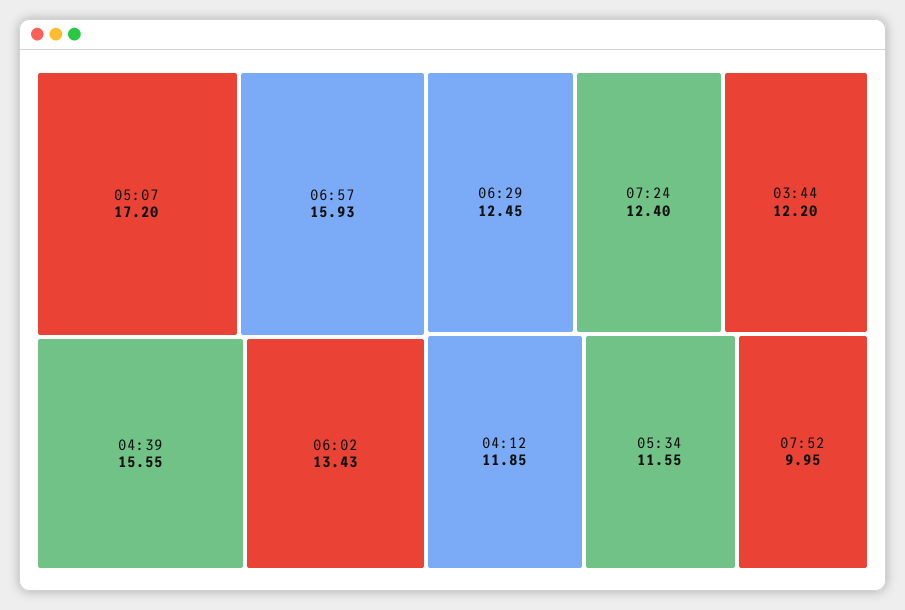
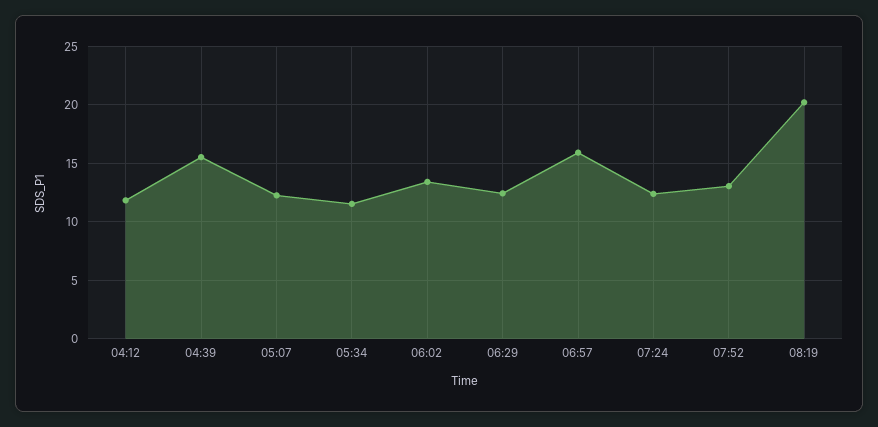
05:07: 17.2 -> 12
03:44: 12.2 -> none
07:52: 9.95 -> 13
08:19: none -> 20

